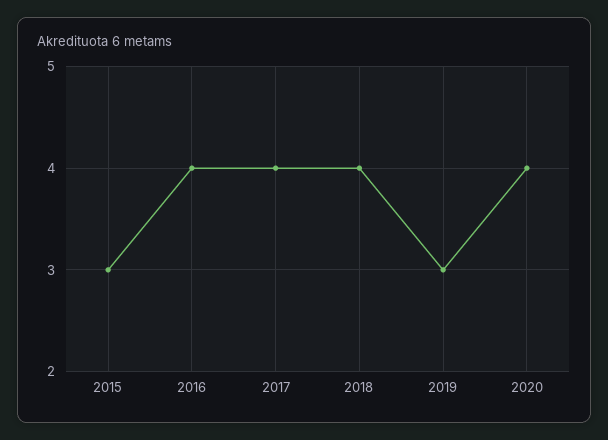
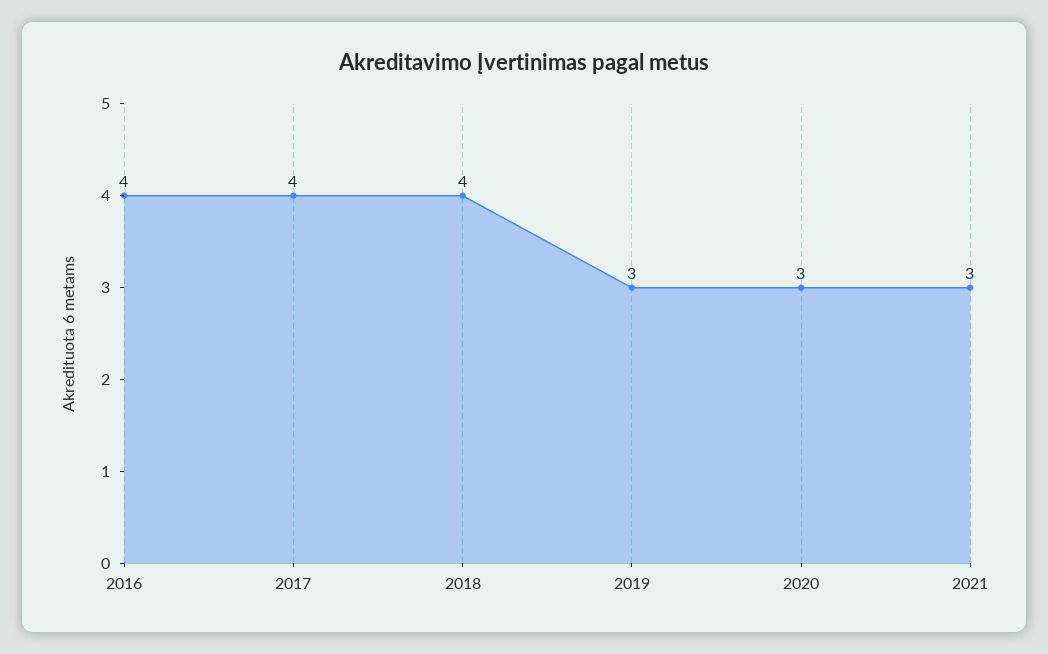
2015: 3 -> none
2020: 4 -> 3
2021: none -> 3

